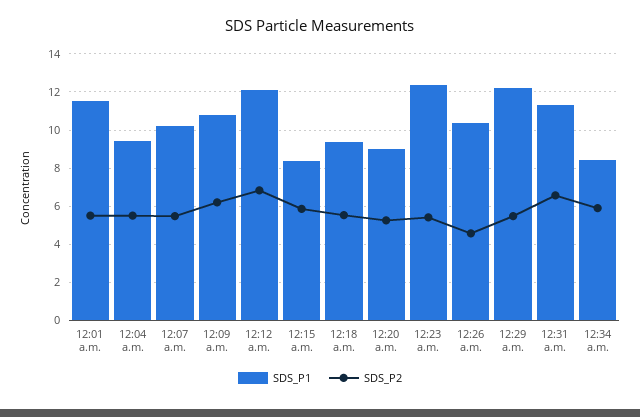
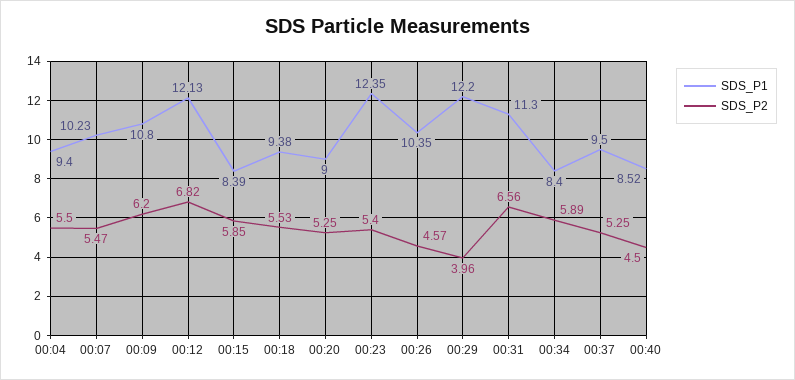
SDS_P1, 12:01 a.m.: 11.5 -> none
SDS_P2, 12:01 a.m.: 5.5 -> none
SDS_P2, 12:29 a.m.: 5.5 -> 3.96
SDS_P1, 00:37: none -> 9.5
SDS_P2, 00:37: none -> 5.25
SDS_P1, 00:40: none -> 8.52
SDS_P2, 00:40: none -> 4.5

